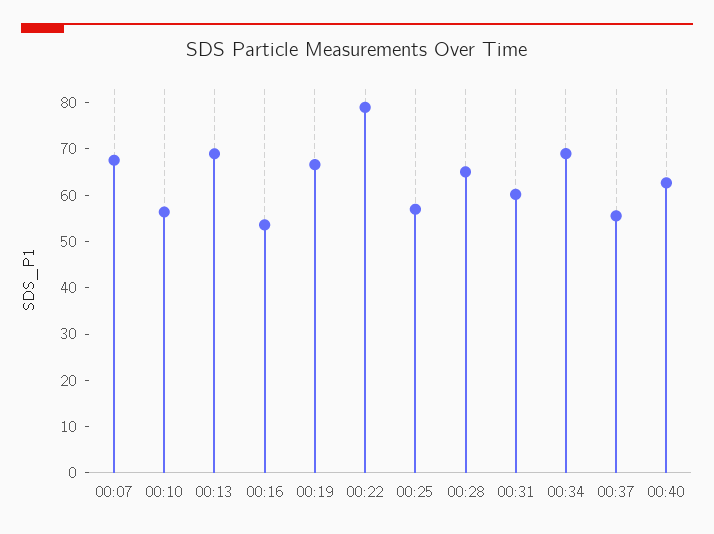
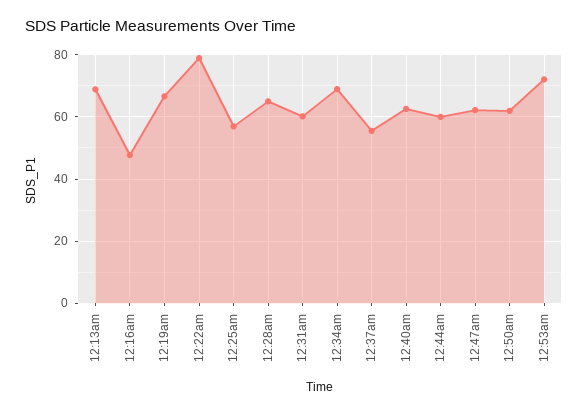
00:07: 68 -> none
00:10: 56 -> none
00:16: 54 -> 48
12:44am: none -> 60
12:47am: none -> 62
12:50am: none -> 62
12:53am: none -> 72

